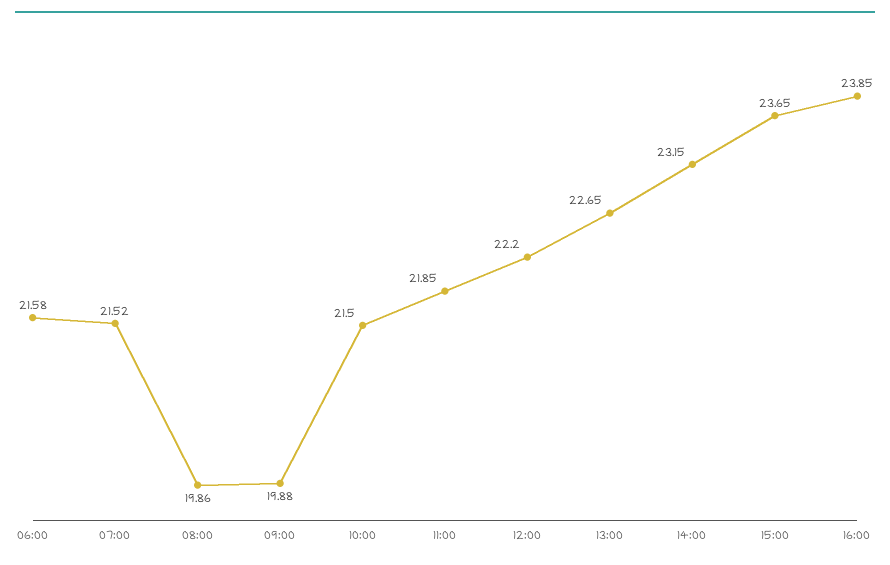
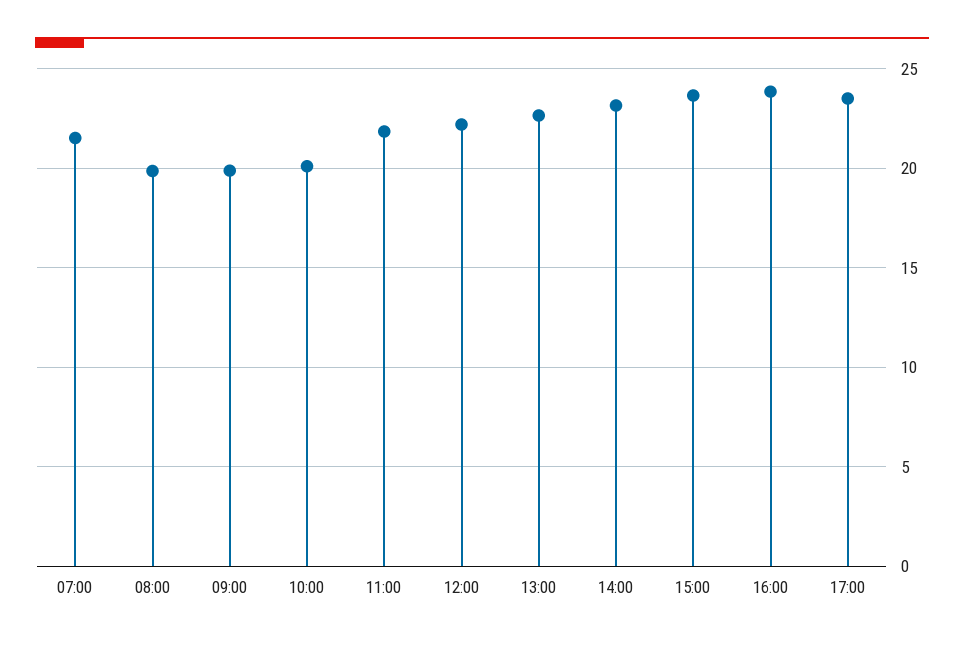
06:00: 21.58 -> none
10:00: 21.5 -> 20
17:00: none -> 23.5

